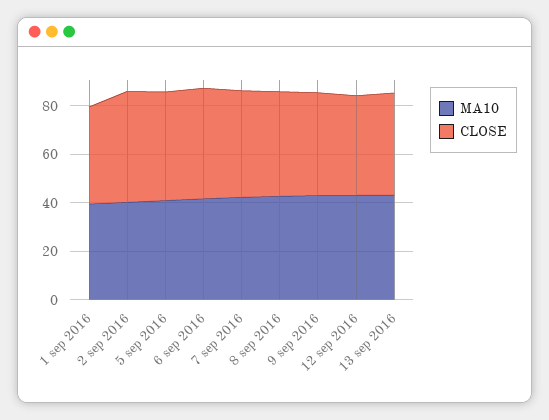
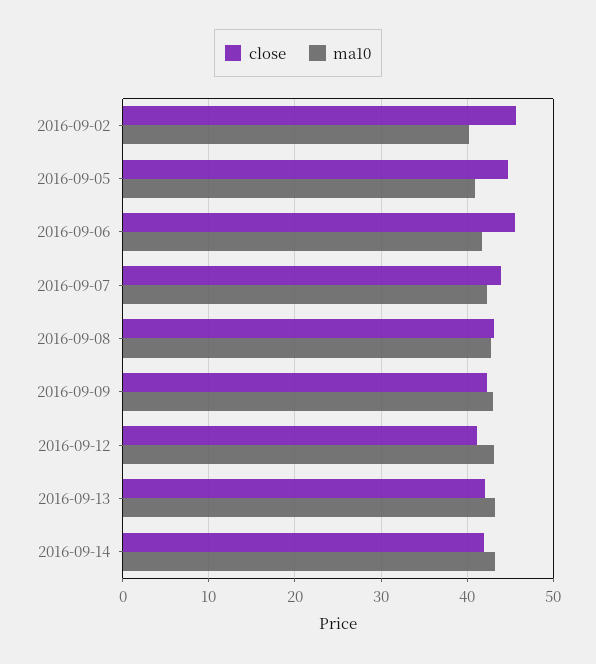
MA10, 1 sep 2016: 40 -> none
CLOSE, 1 sep 2016: 40 -> none
CLOSE, 2016-09-14: none -> 42
MA10, 2016-09-14: none -> 43

